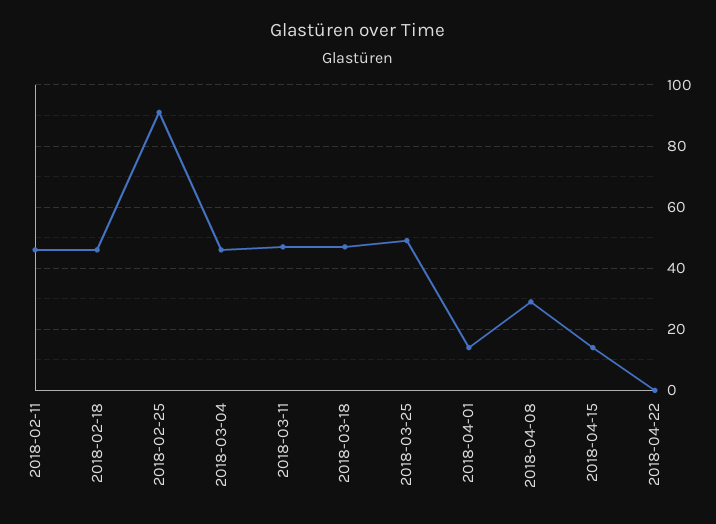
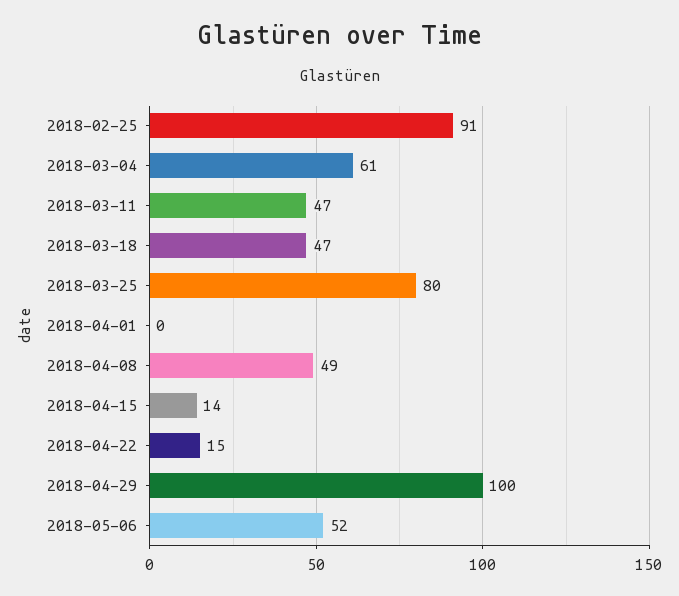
2018-02-11: 45 -> none
2018-02-18: 45 -> none
2018-03-04: 45 -> 61
2018-03-25: 50 -> 80
2018-04-01: 15 -> 0
2018-04-08: 30 -> 49
2018-04-22: 0 -> 15
2018-04-29: none -> 100
2018-05-06: none -> 52

